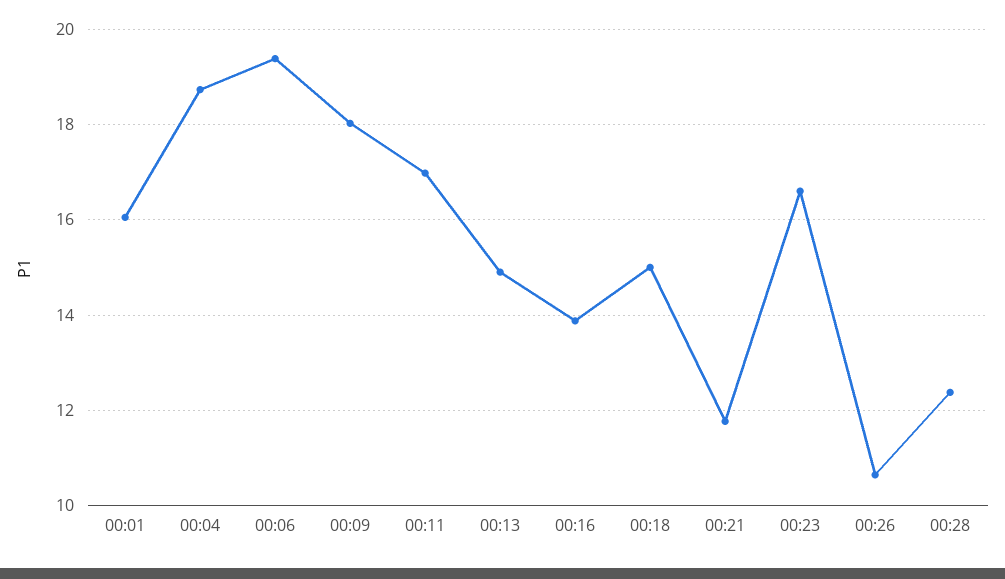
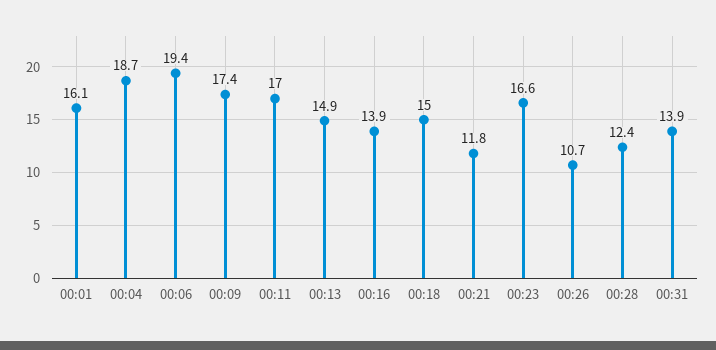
00:09: 18 -> 17.4
00:31: none -> 13.9

